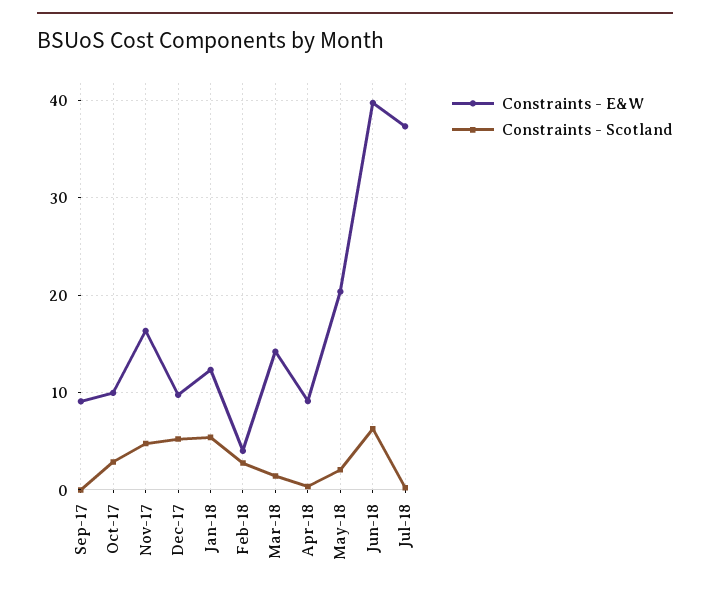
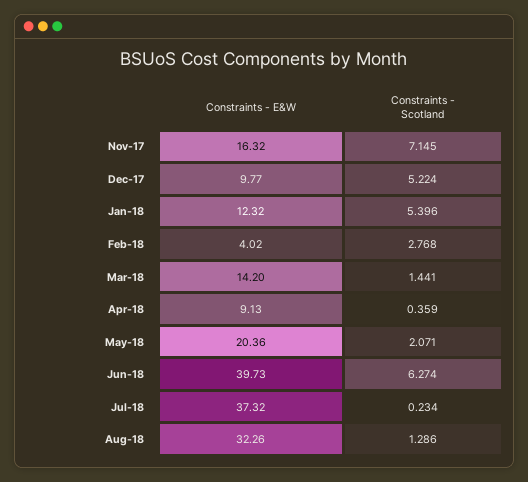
Constraints - E&W, Sep-17: 9 -> none
Constraints - Scotland, Sep-17: 0 -> none
Constraints - E&W, Oct-17: 10 -> none
Constraints - Scotland, Oct-17: 3 -> none
Constraints - Scotland, Nov-17: 5 -> 7.145
Constraints - E&W, Aug-18: none -> 32.26
Constraints - Scotland, Aug-18: none -> 1.286

